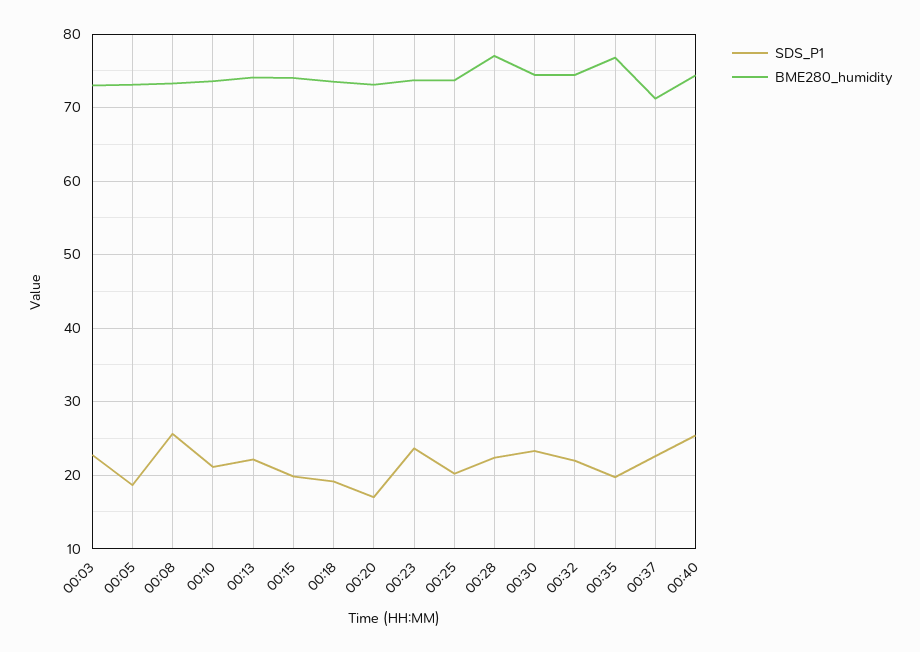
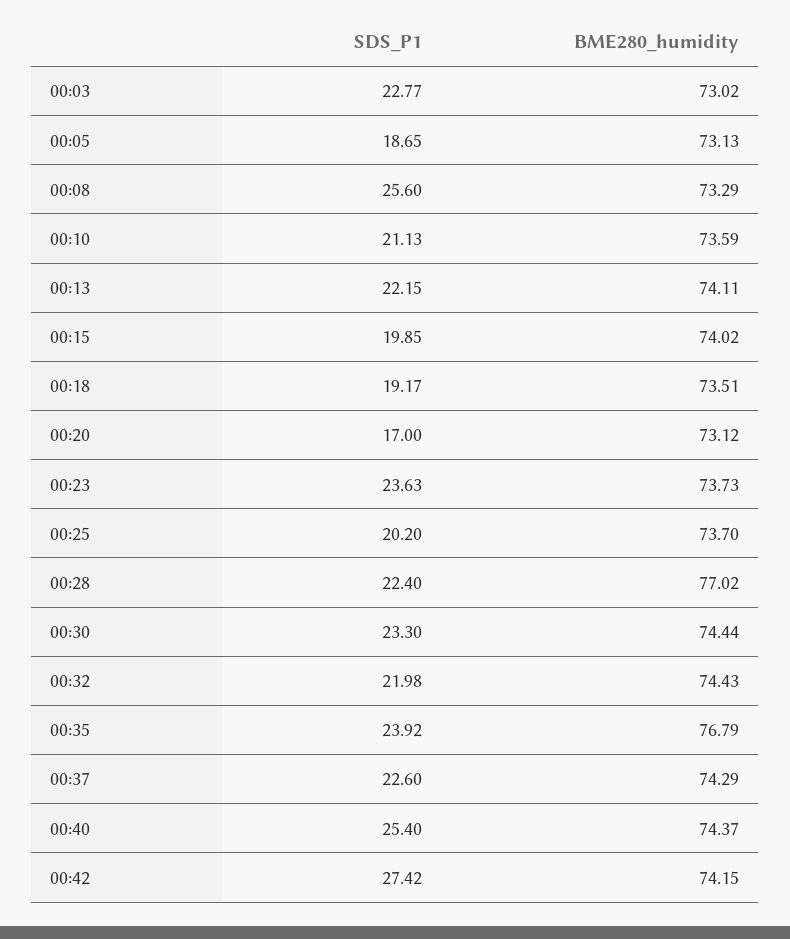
SDS_P1, 00:35: 20 -> 23.92
BME280_humidity, 00:37: 71 -> 74.29
SDS_P1, 00:42: none -> 27.42
BME280_humidity, 00:42: none -> 74.15

